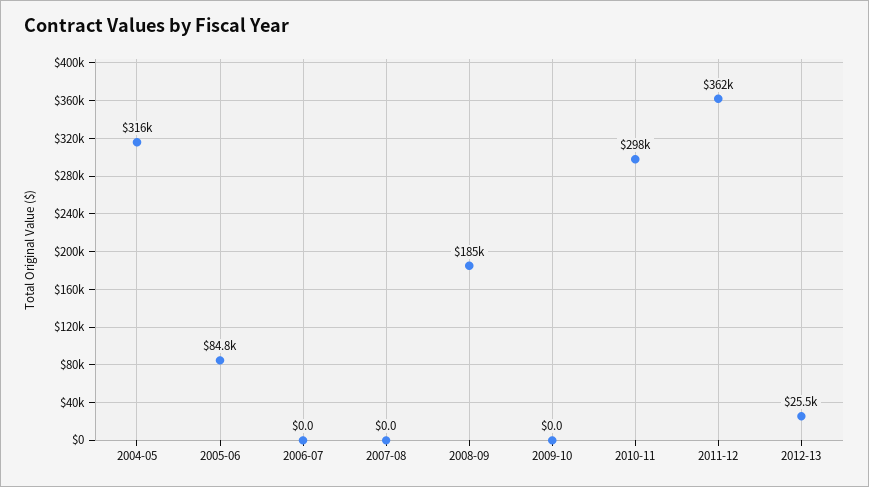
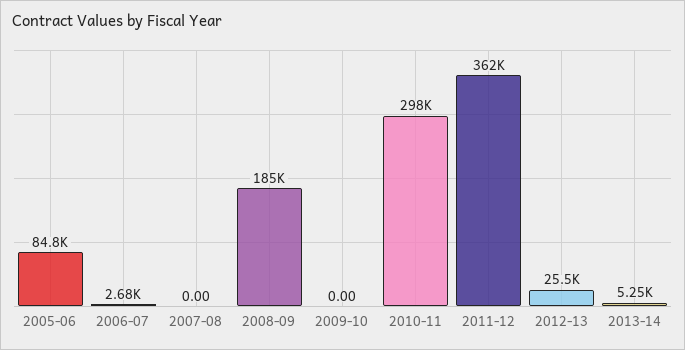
2004-05: 316000 -> none
2006-07: 0 -> 2680
2013-14: none -> 5250

